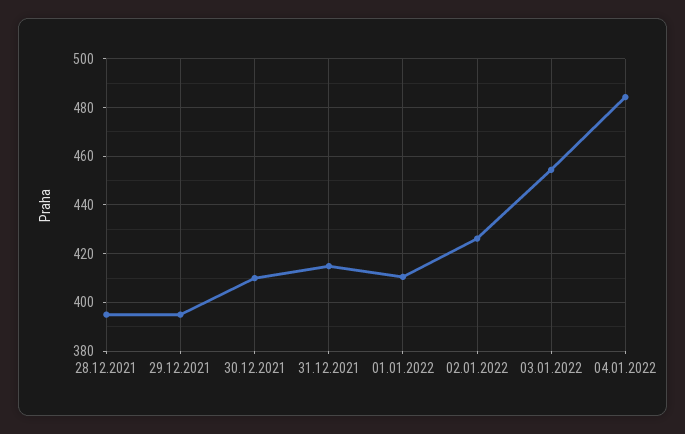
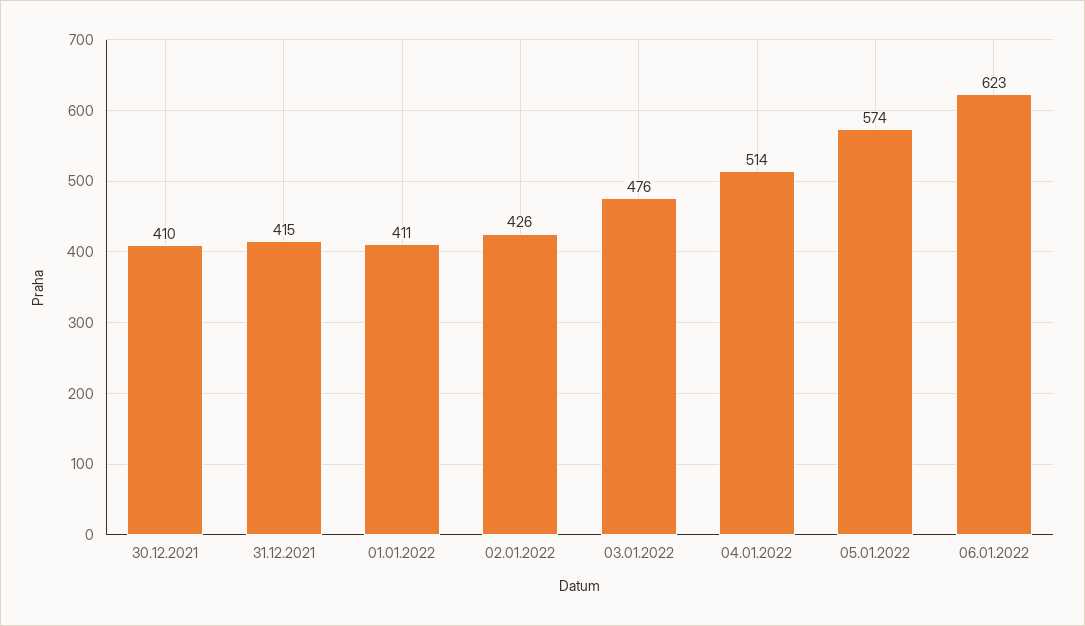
28.12.2021: 395 -> none
29.12.2021: 395 -> none
03.01.2022: 455 -> 476
04.01.2022: 485 -> 514
05.01.2022: none -> 574
06.01.2022: none -> 623

